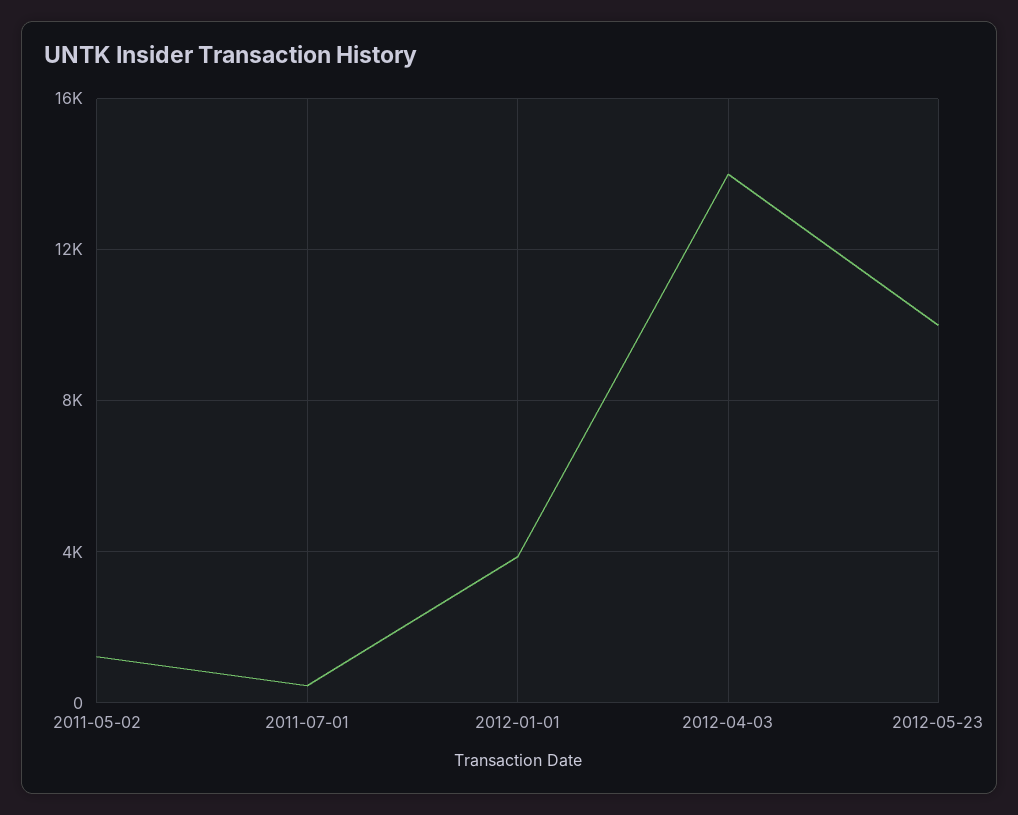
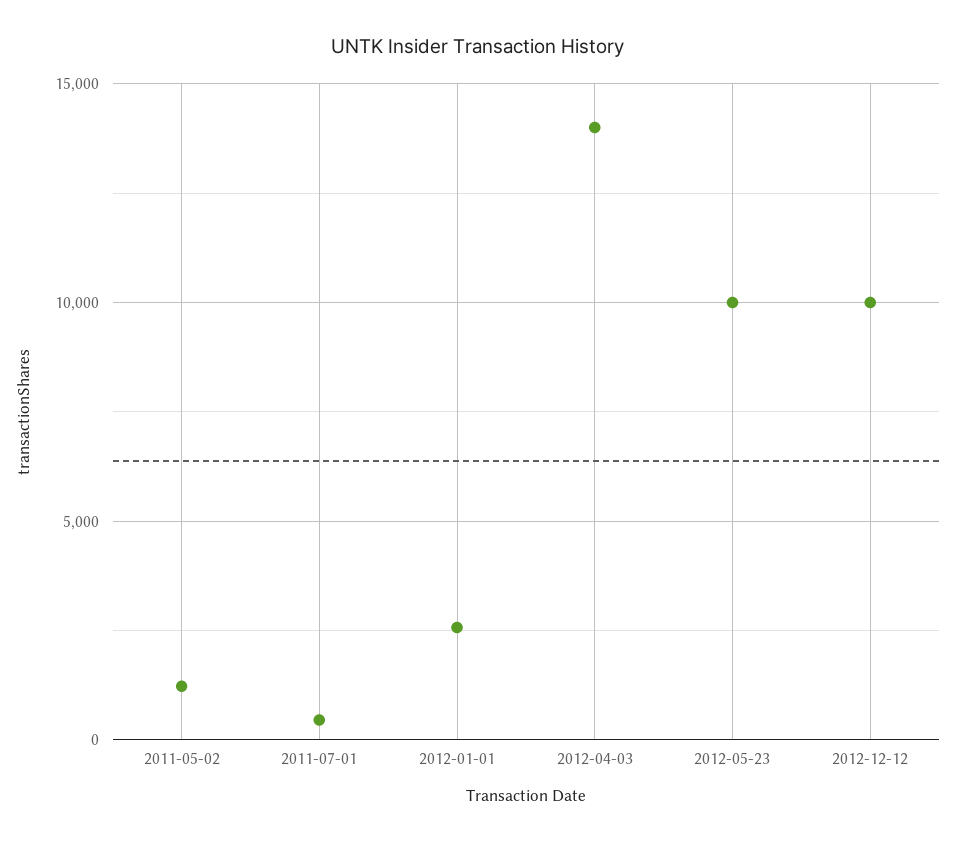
2012-01-01: 4000 -> 2500
2012-12-12: none -> 10000

